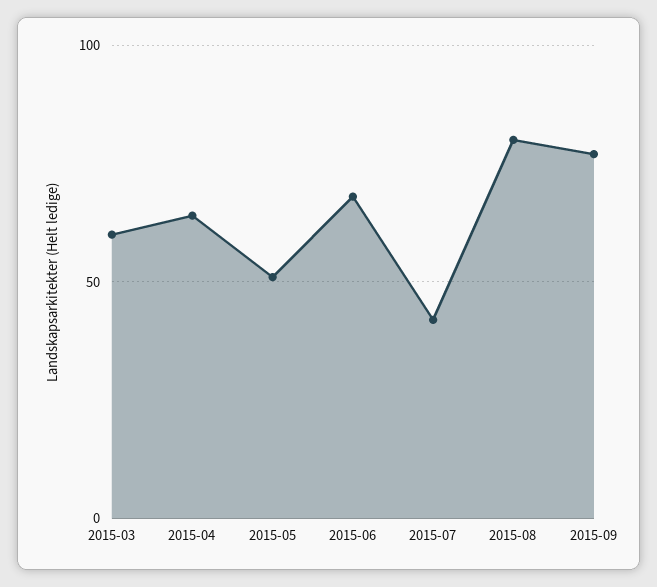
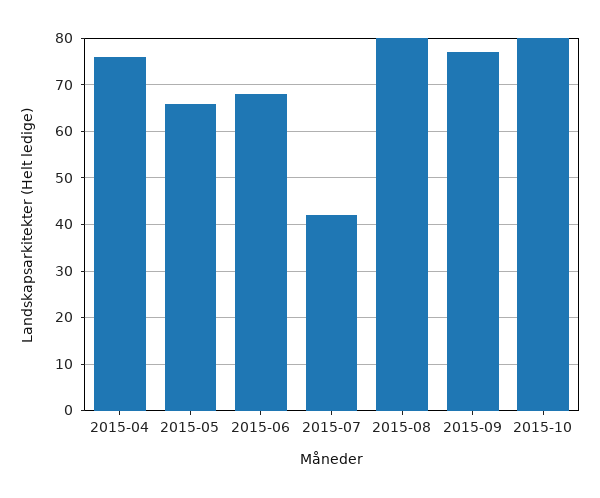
2015-03: 60 -> none
2015-04: 65 -> 75
2015-05: 50 -> 65
2015-10: none -> 80

